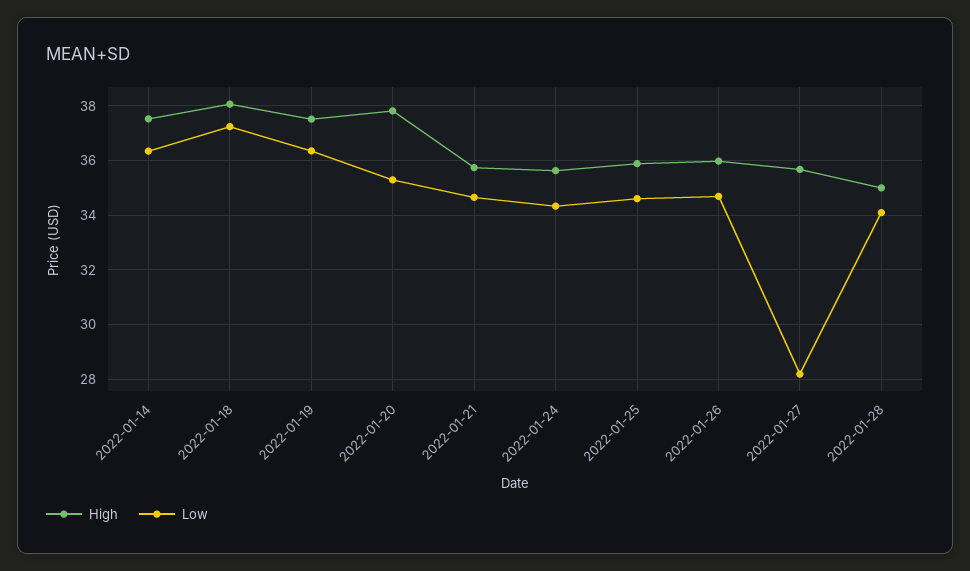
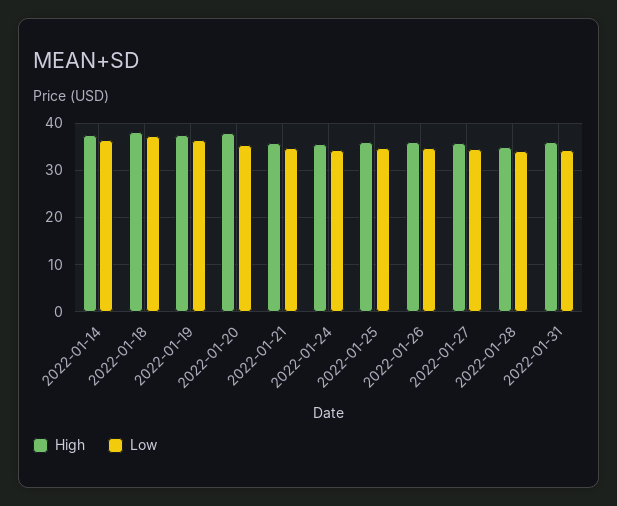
Low, 2022-01-27: 28.25 -> 34
High, 2022-01-31: none -> 36
Low, 2022-01-31: none -> 34

